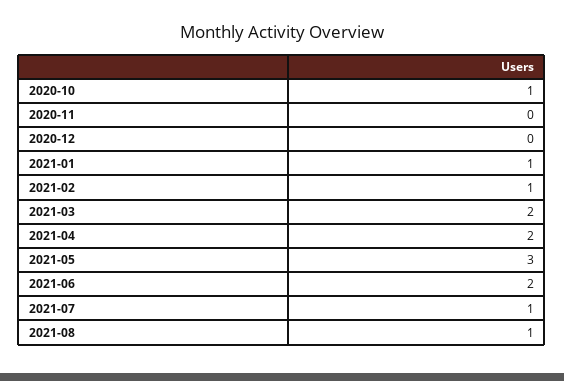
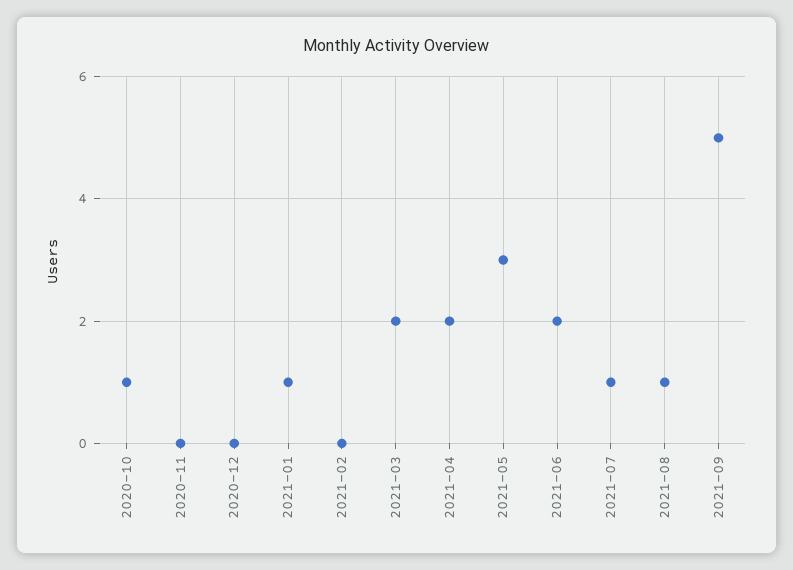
2021-02: 1 -> 0
2021-09: none -> 5

